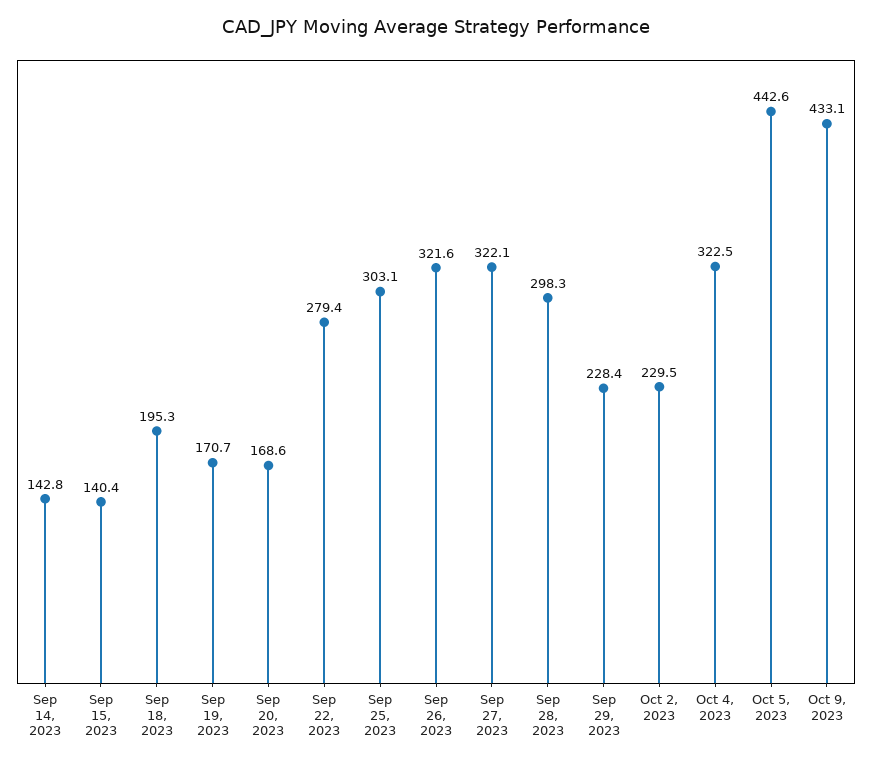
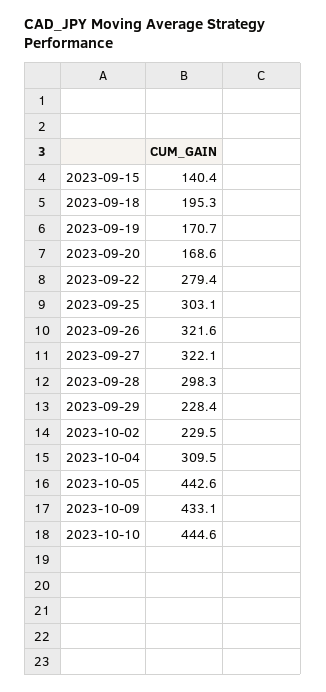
Sep 14, 2023: 142.8 -> none
Oct 4, 2023: 322.5 -> 309.5
2023-10-10: none -> 444.6

